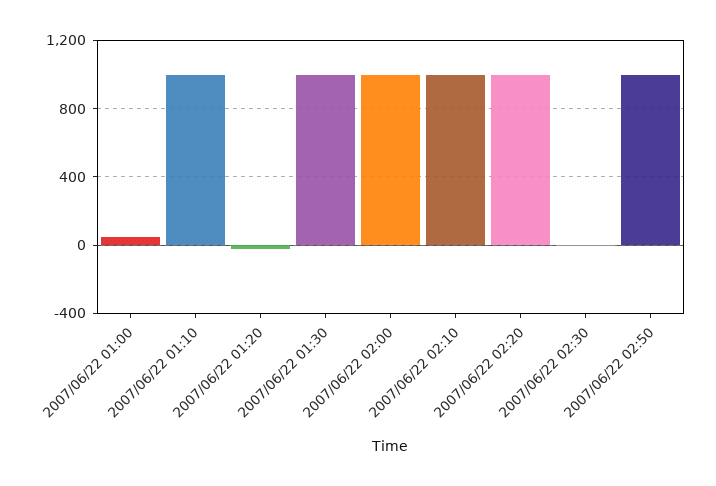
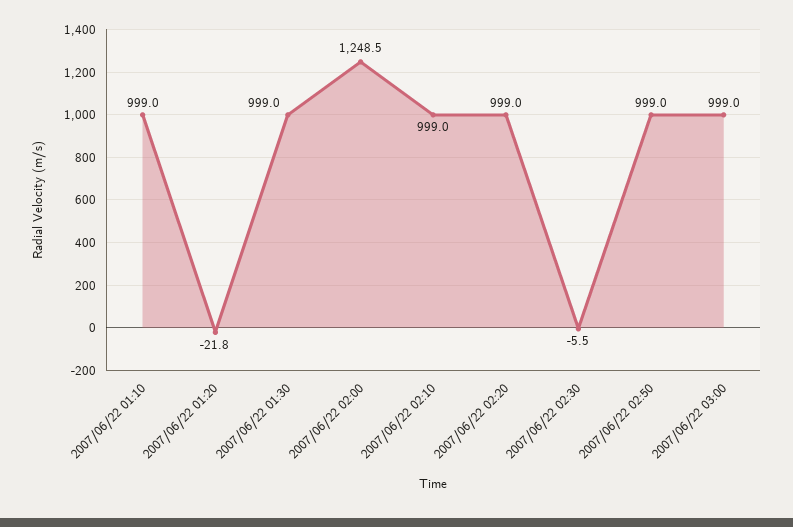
2007/06/22 01:00: 50 -> none
2007/06/22 02:00: 1000 -> 1248.5
2007/06/22 03:00: none -> 999

